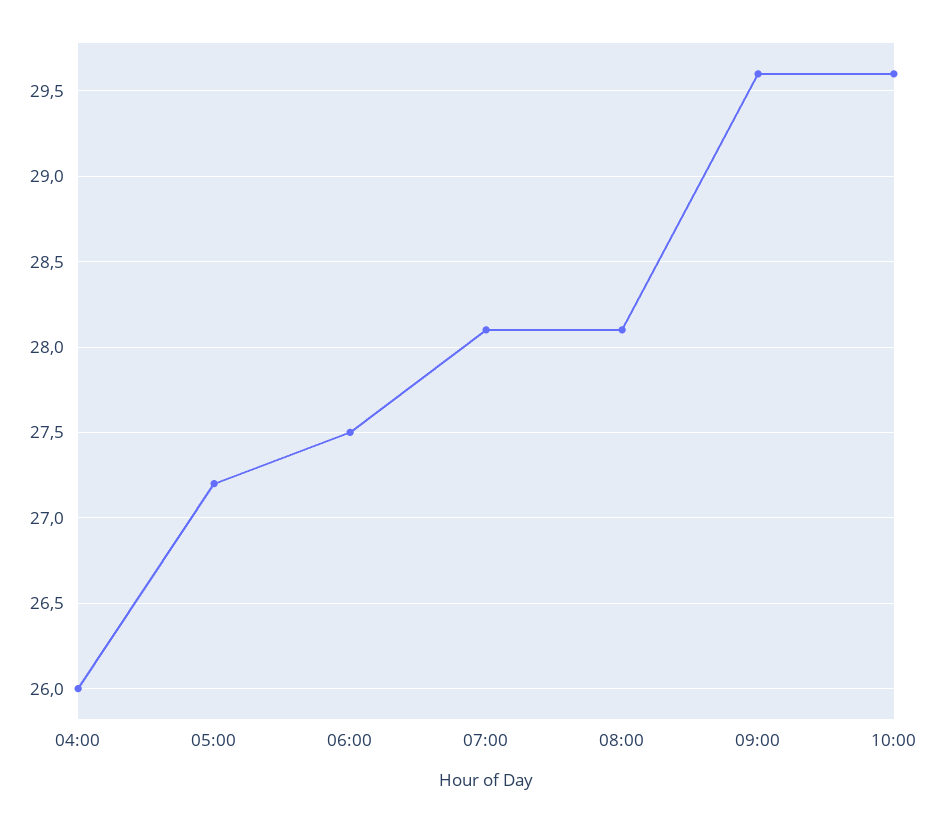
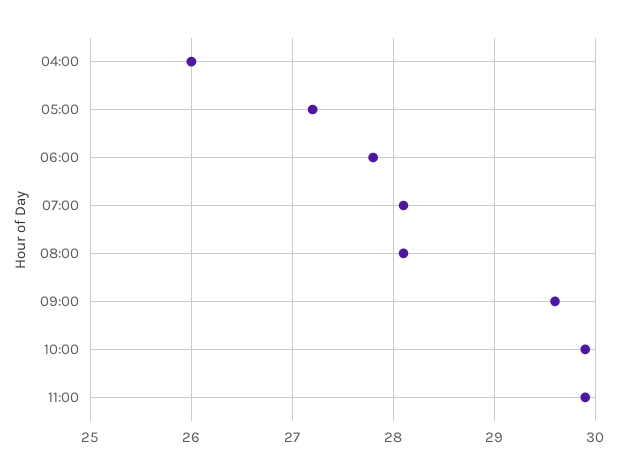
06:00: 27.5 -> 27.8
10:00: 29.6 -> 29.9
11:00: none -> 29.9

